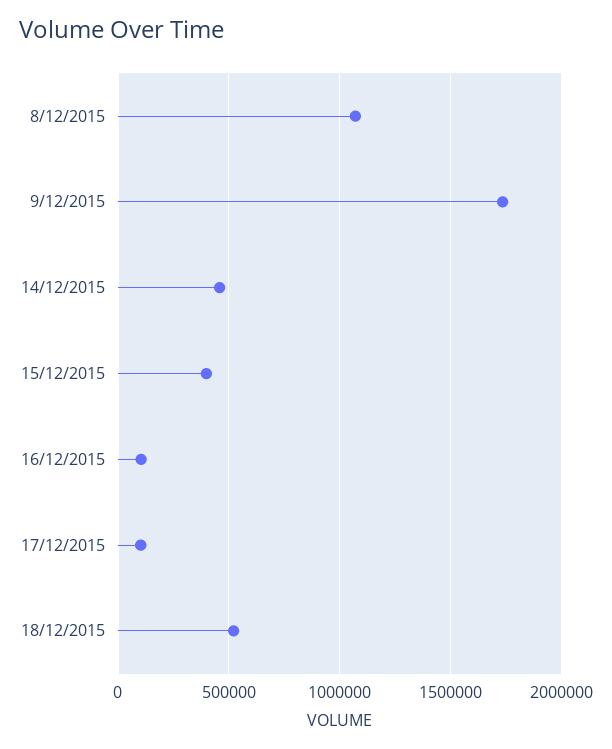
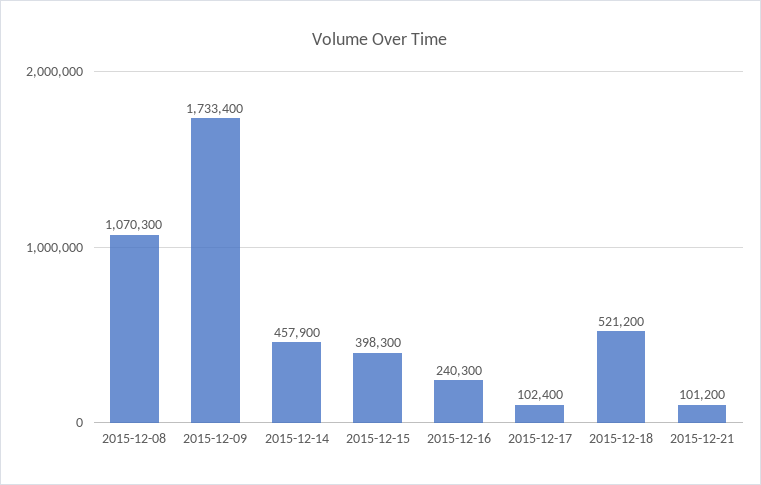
16/12/2015: 100000 -> 240300
2015-12-21: none -> 101200

